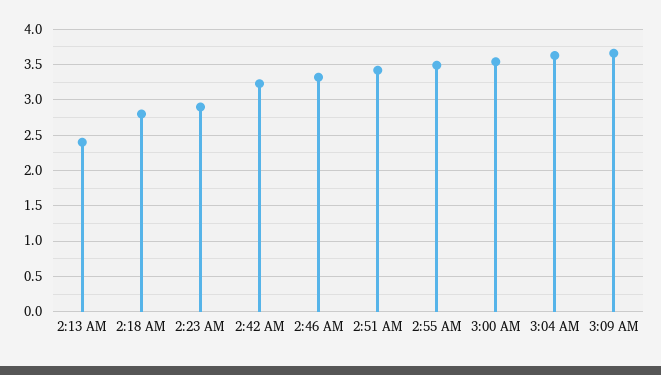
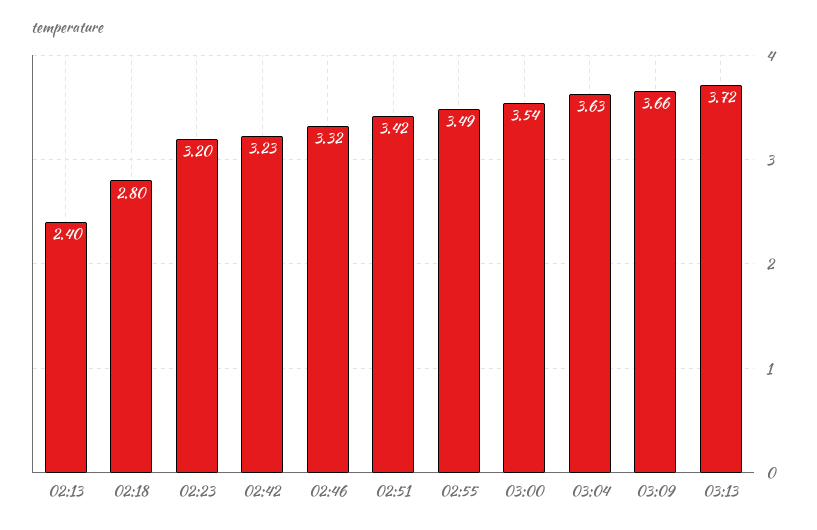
2:23 AM: 2.9 -> 3.2
03:13: none -> 3.72

